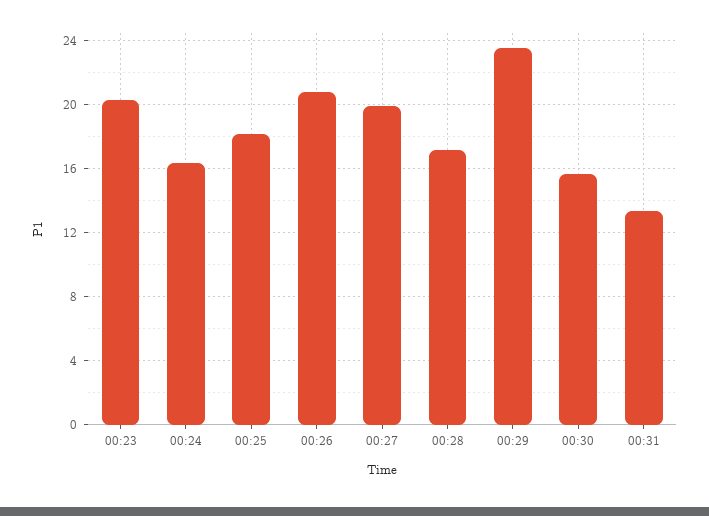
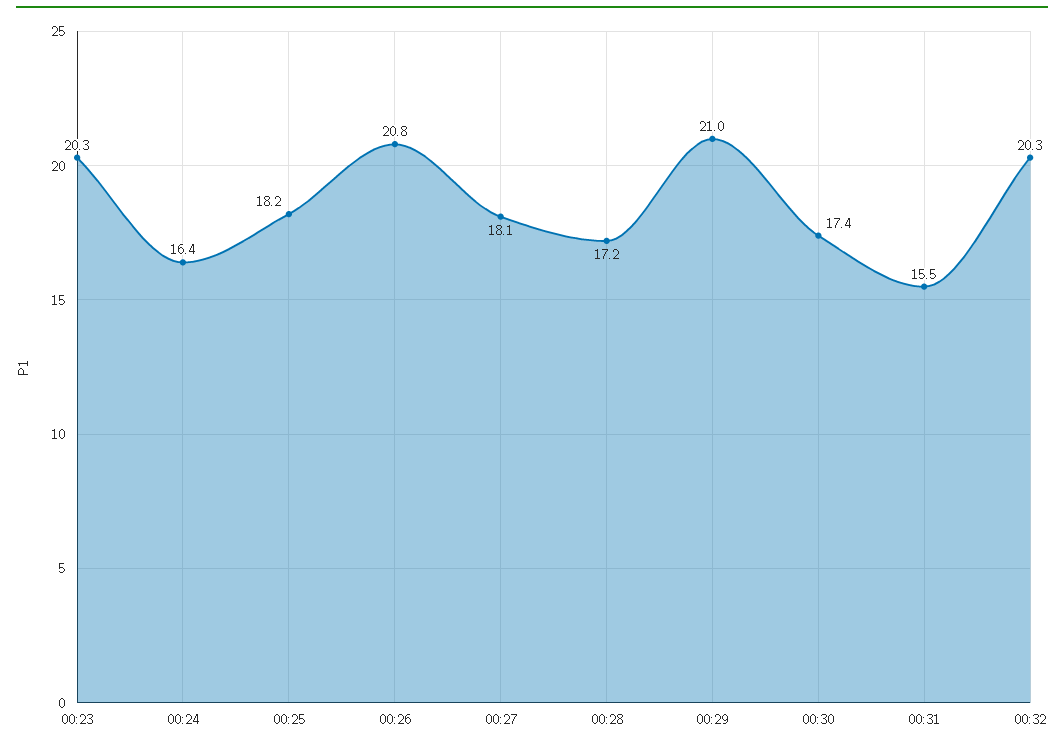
00:27: 20 -> 18.1
00:29: 23.5 -> 21
00:30: 15.5 -> 17.4
00:31: 13.5 -> 15.5
00:32: none -> 20.3

